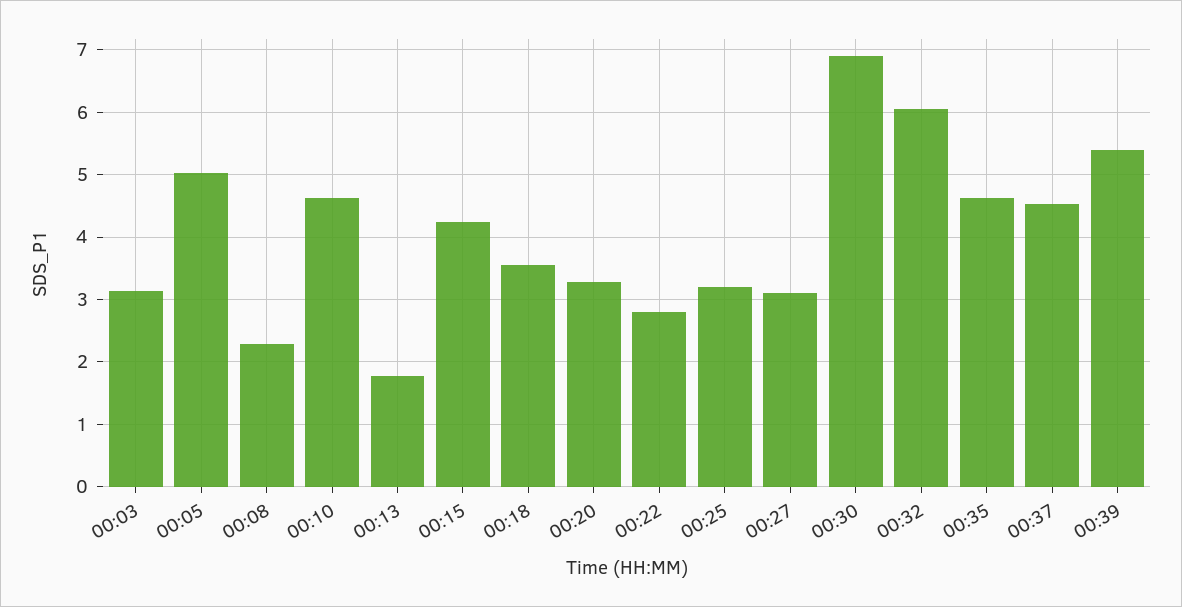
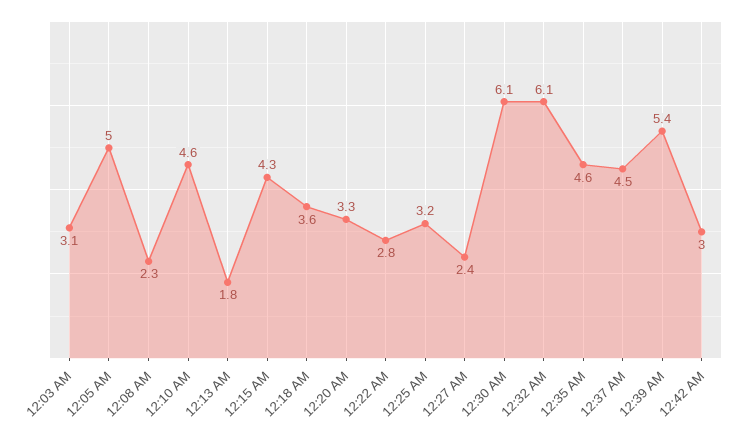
00:27: 3.1 -> 2.4
00:30: 6.9 -> 6.1
12:42 AM: none -> 3

